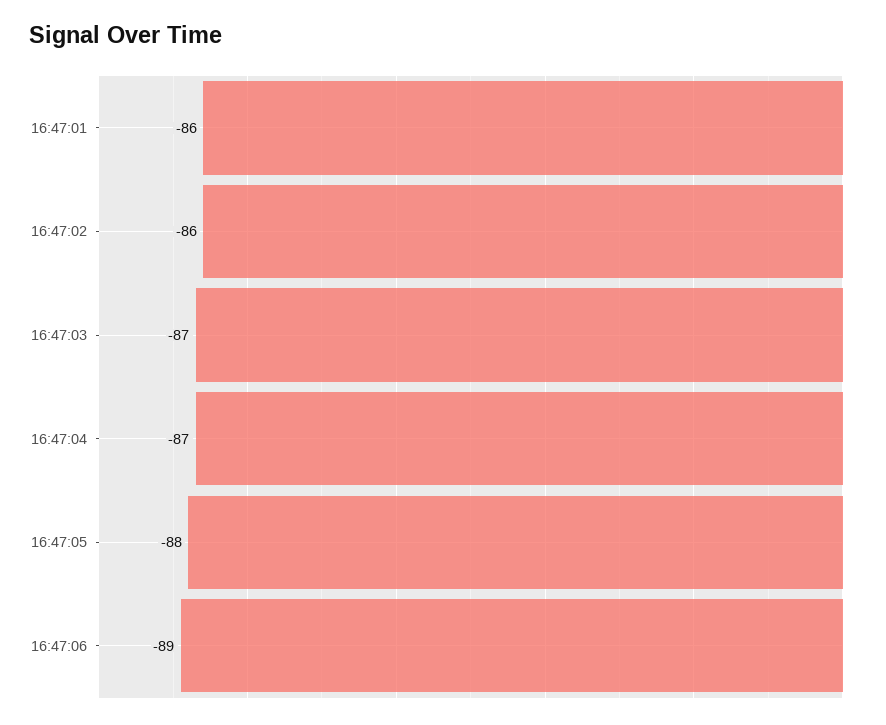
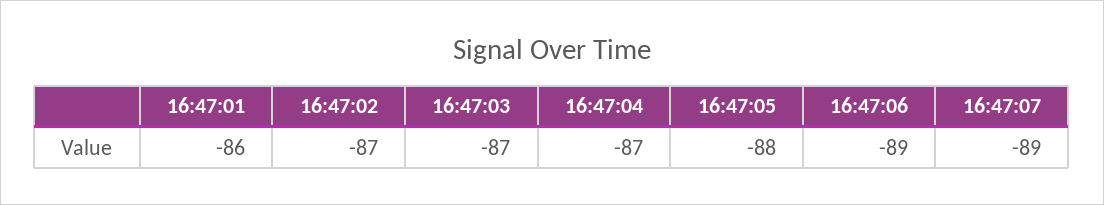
16:47:02: -86 -> -87
16:47:07: none -> -89

